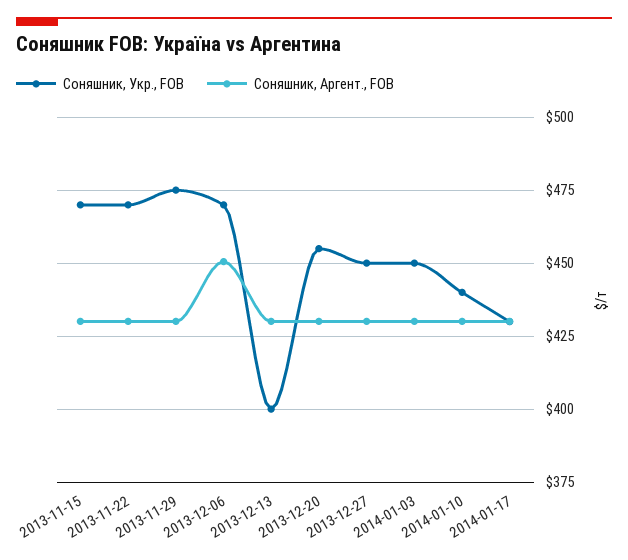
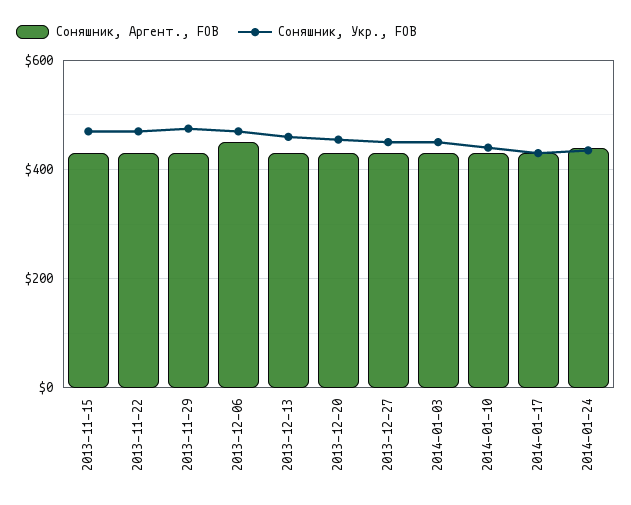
Соняшник, Укр., FOB, 2013-12-13: 400 -> 460
Соняшник, Аргент., FOB, 2014-01-24: none -> 440
Соняшник, Укр., FOB, 2014-01-24: none -> 440

